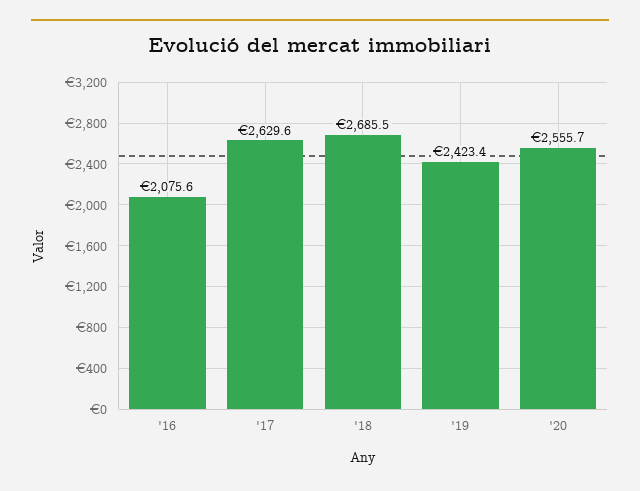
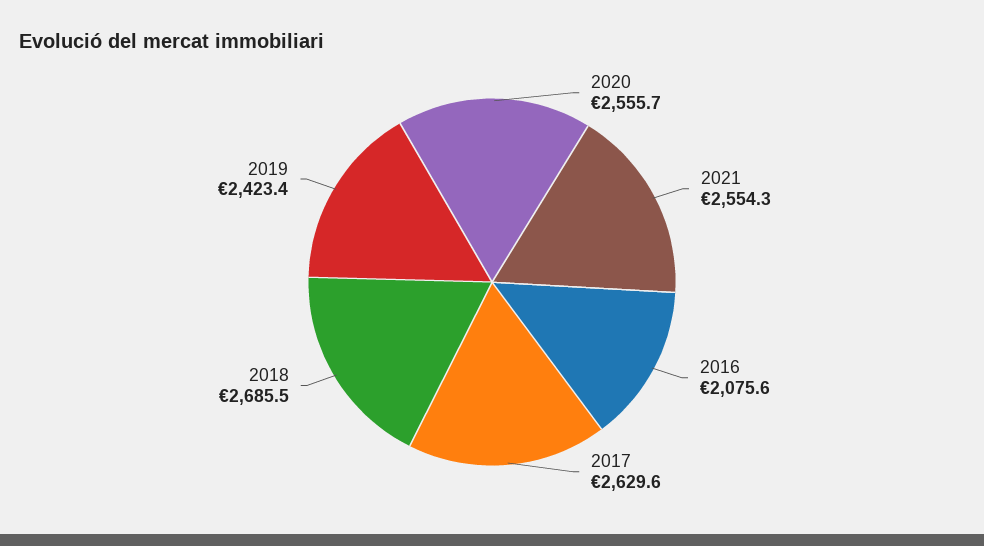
2021: none -> 2554.3

